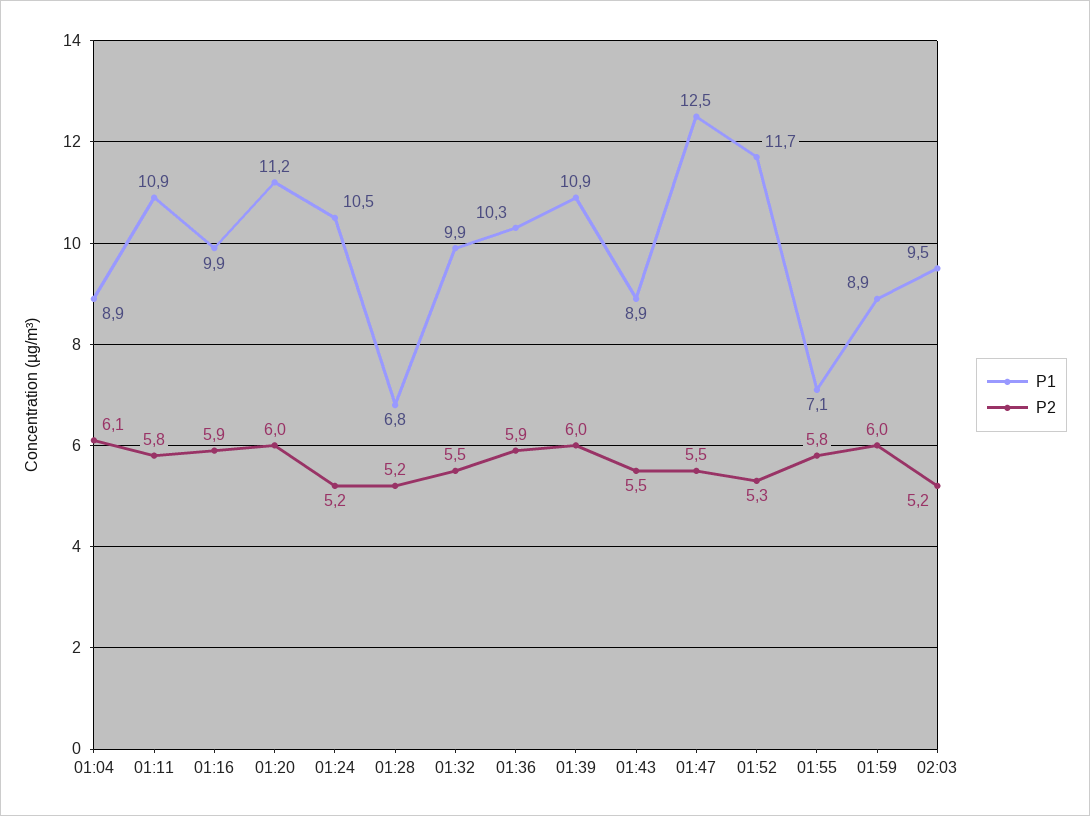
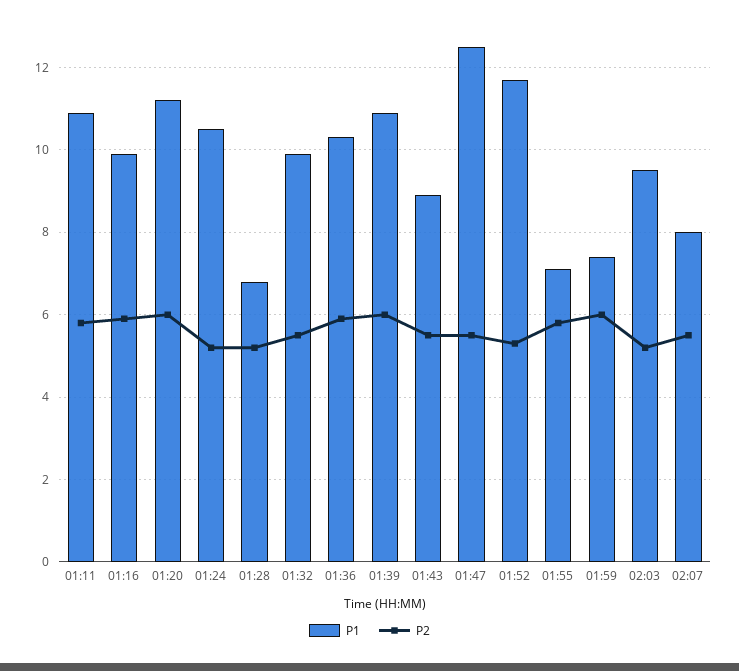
P1, 01:04: 8.9 -> none
P2, 01:04: 6.1 -> none
P1, 01:59: 8.9 -> 7.5
P1, 02:07: none -> 8
P2, 02:07: none -> 5.5

